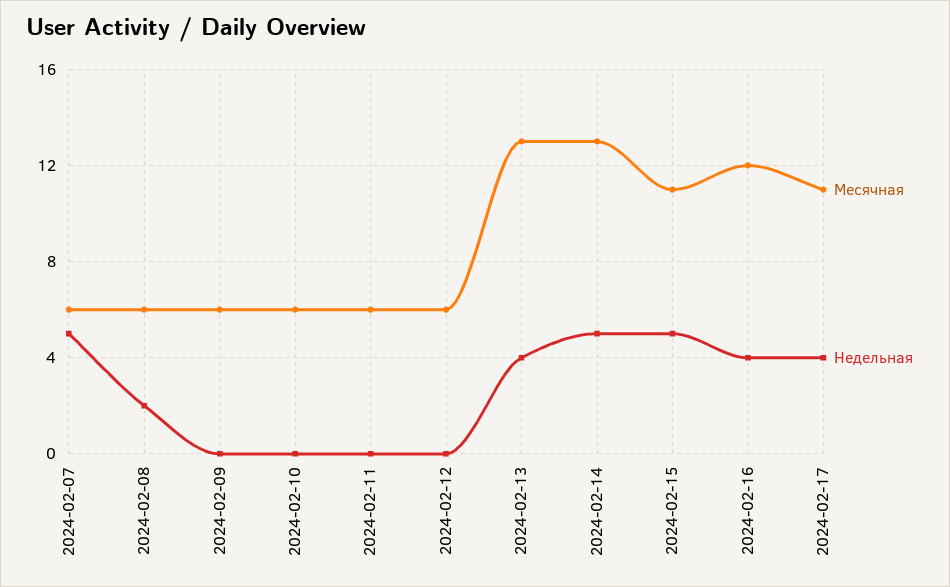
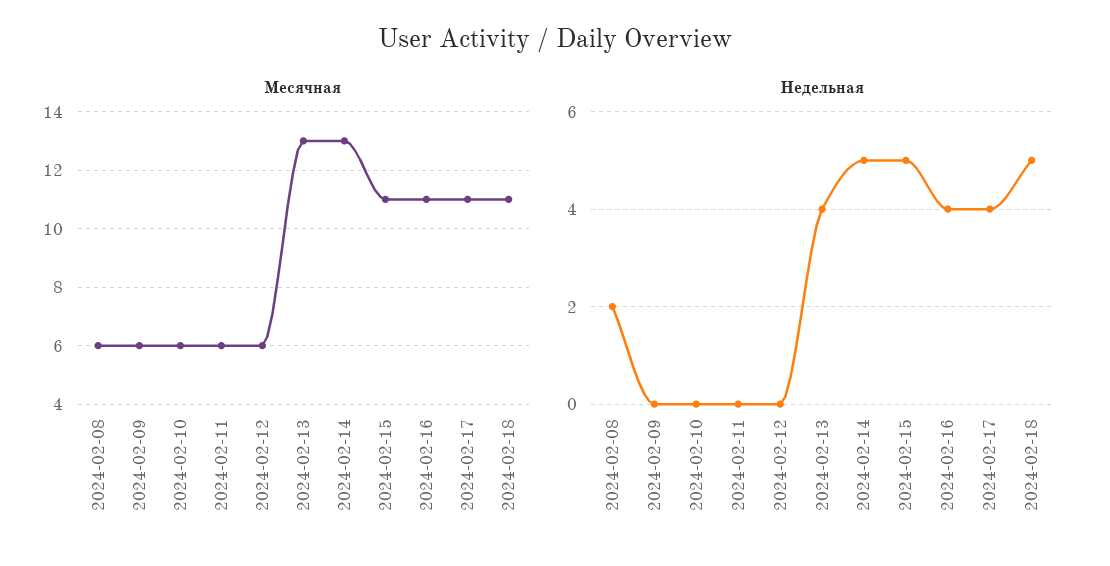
Месячная, 2024-02-07: 6 -> none
Недельная, 2024-02-07: 5 -> none
Месячная, 2024-02-16: 12 -> 11
Месячная, 2024-02-18: none -> 11
Недельная, 2024-02-18: none -> 5

